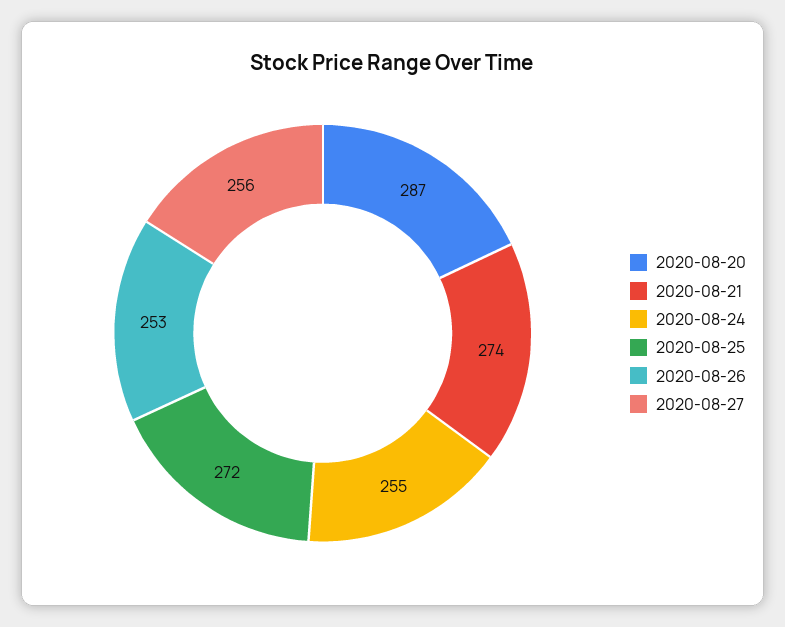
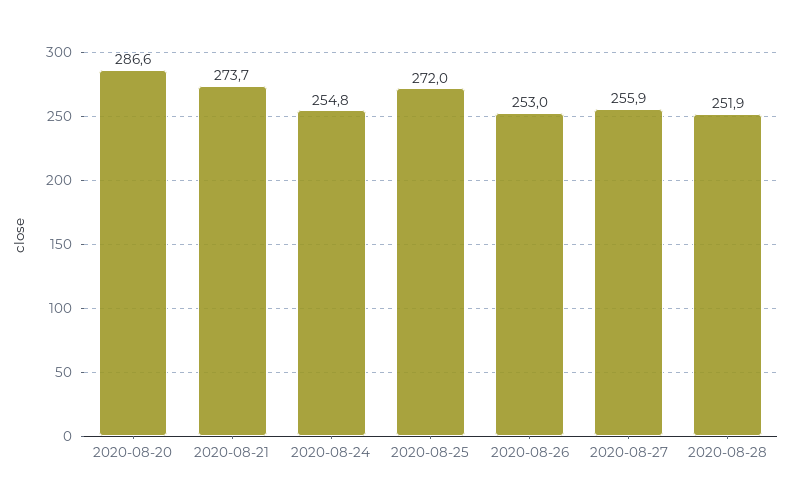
2020-08-28: none -> 251.9

